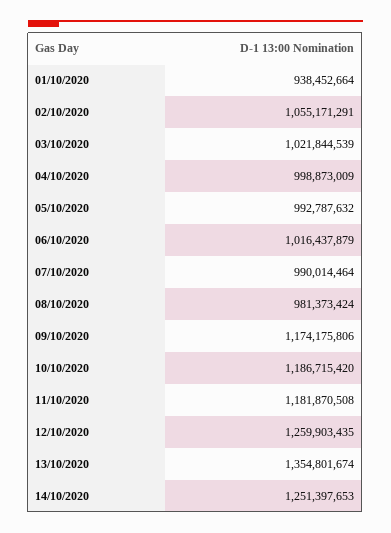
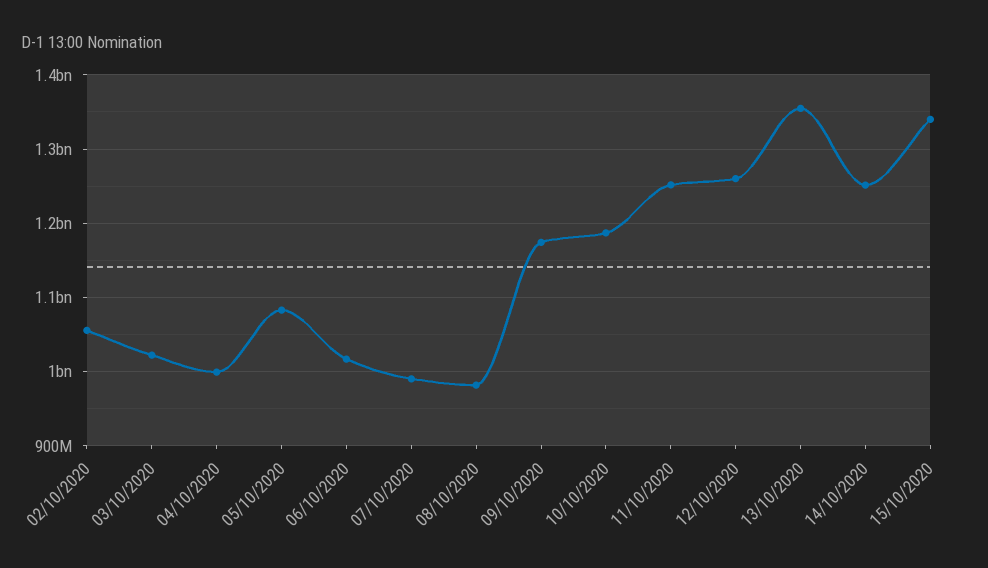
01/10/2020: 938452664 -> none
05/10/2020: 992787632 -> 1080000000
11/10/2020: 1181870508 -> 1250000000
15/10/2020: none -> 1340000000

